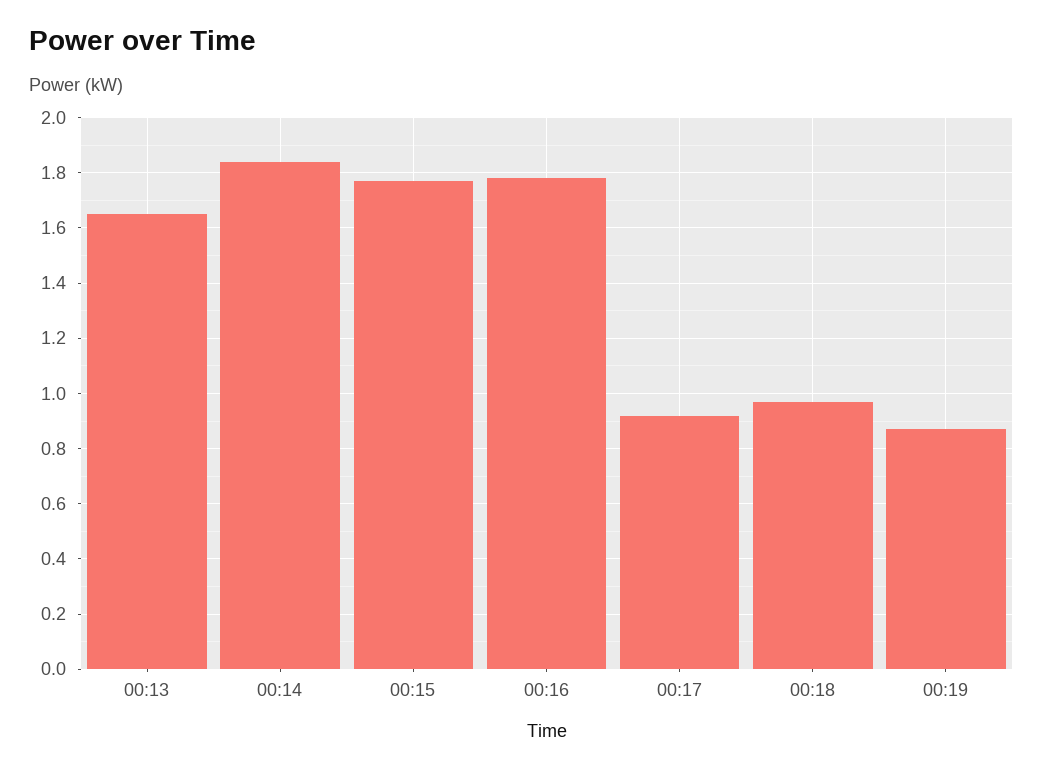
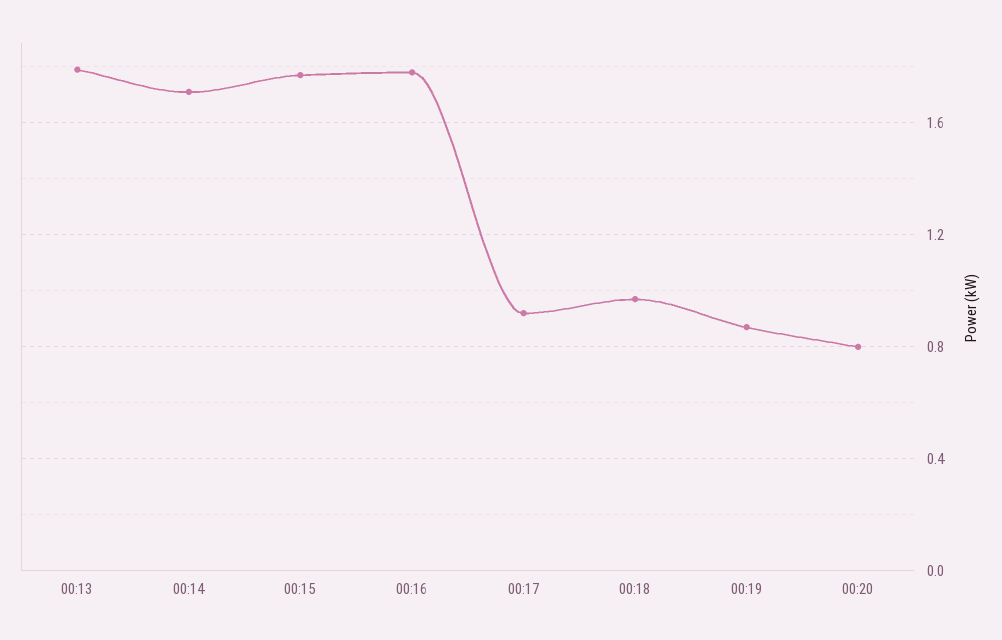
00:13: 1.65 -> 1.8
00:14: 1.85 -> 1.7
00:20: none -> 0.8

